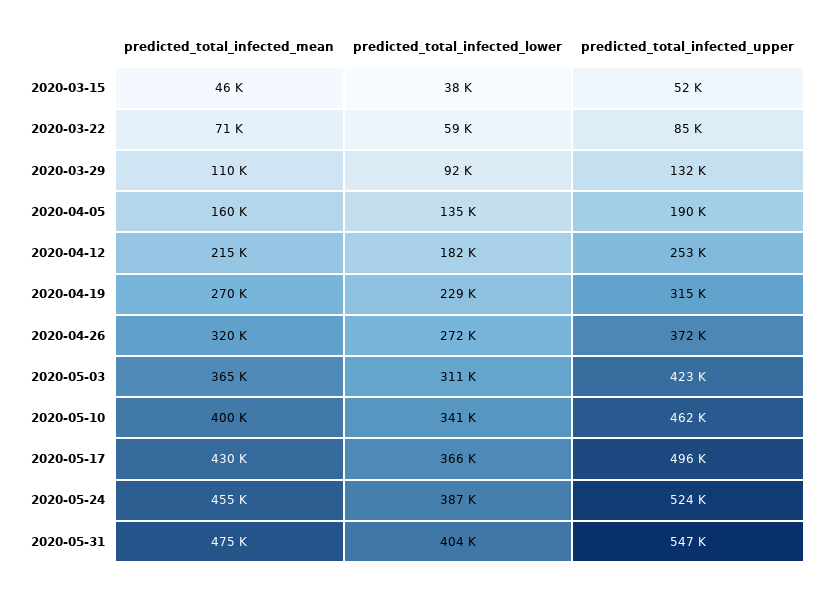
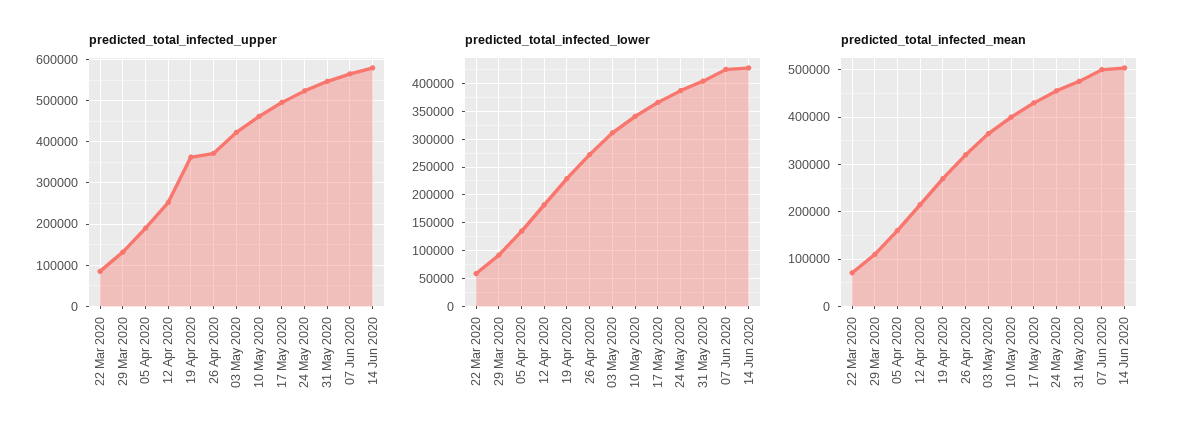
predicted_total_infected_mean, 2020-03-15: 46000 -> none
predicted_total_infected_lower, 2020-03-15: 38000 -> none
predicted_total_infected_upper, 2020-03-15: 52000 -> none
predicted_total_infected_upper, 2020-04-19: 315000 -> 360000
predicted_total_infected_upper, 07 Jun 2020: none -> 560000
predicted_total_infected_upper, 14 Jun 2020: none -> 580000
predicted_total_infected_lower, 07 Jun 2020: none -> 425000
predicted_total_infected_lower, 14 Jun 2020: none -> 425000
predicted_total_infected_mean, 07 Jun 2020: none -> 500000
predicted_total_infected_mean, 14 Jun 2020: none -> 500000

